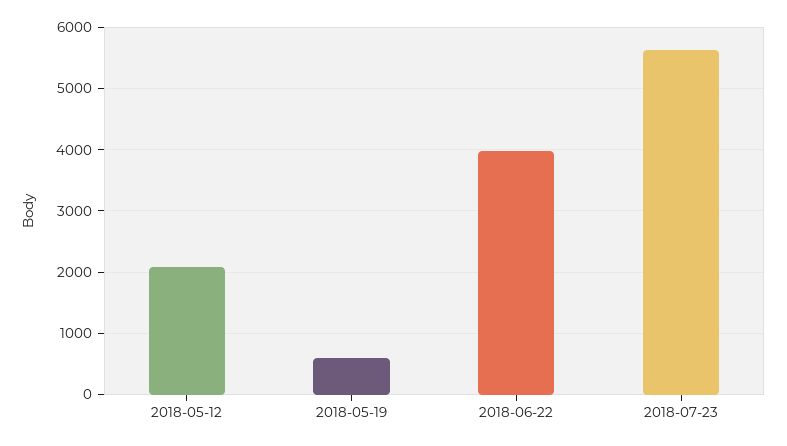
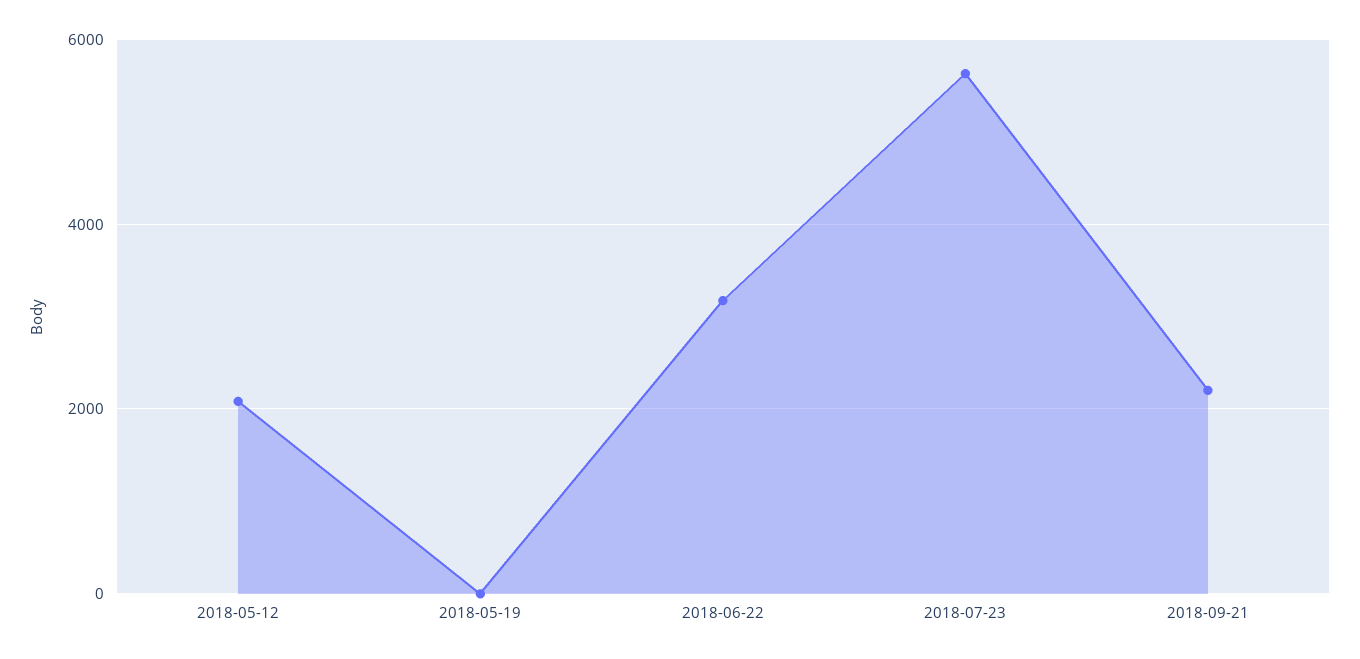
2018-05-19: 600 -> 0
2018-06-22: 4000 -> 3200
2018-09-21: none -> 2200

